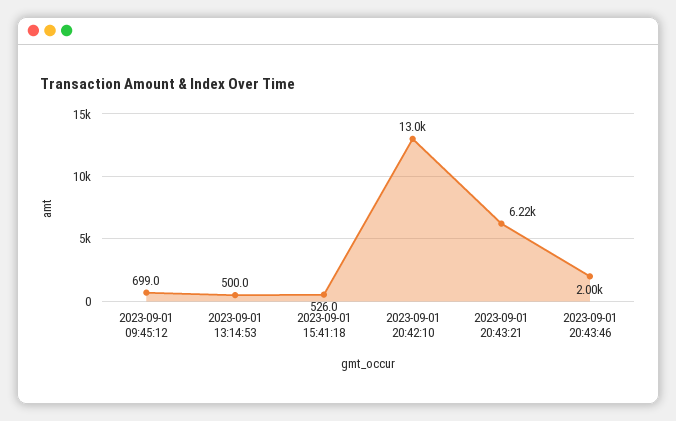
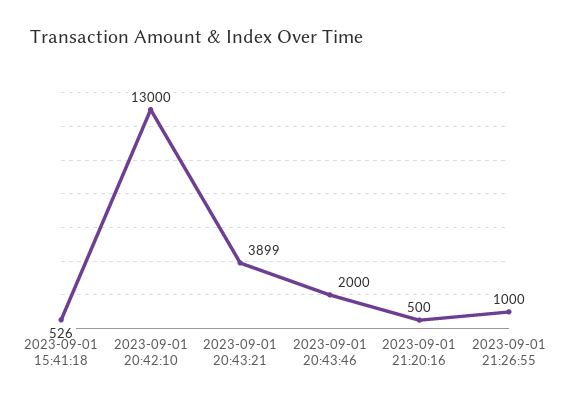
2023-09-01 09:45:12: 699 -> none
2023-09-01 13:14:53: 500 -> none
2023-09-01 20:43:21: 6220 -> 3899
2023-09-01 21:20:16: none -> 500
2023-09-01 21:26:55: none -> 1000

